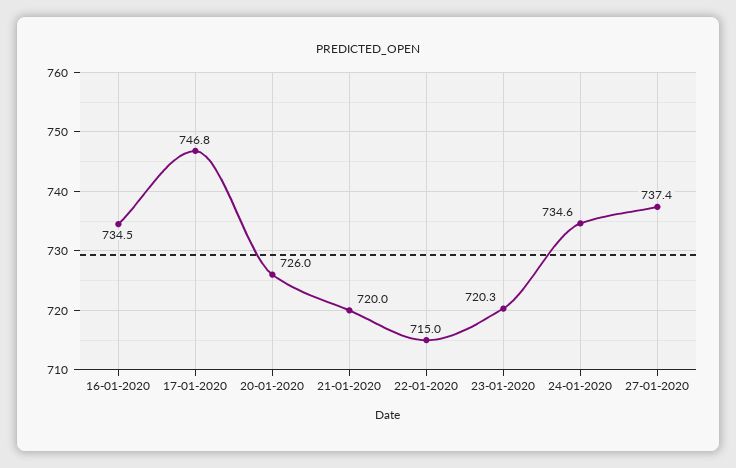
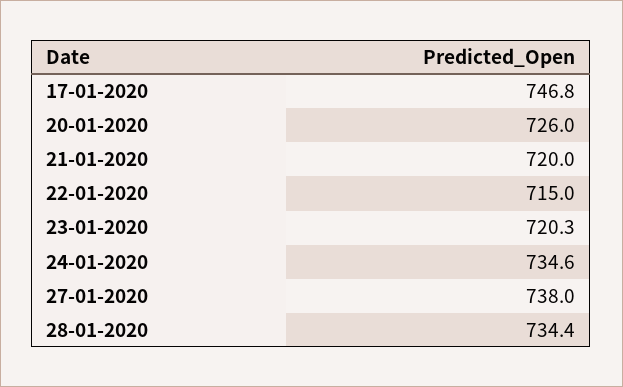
16-01-2020: 734.5 -> none
27-01-2020: 737.4 -> 738
28-01-2020: none -> 734.4

